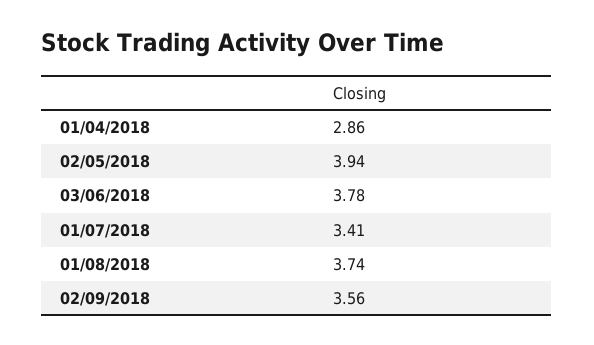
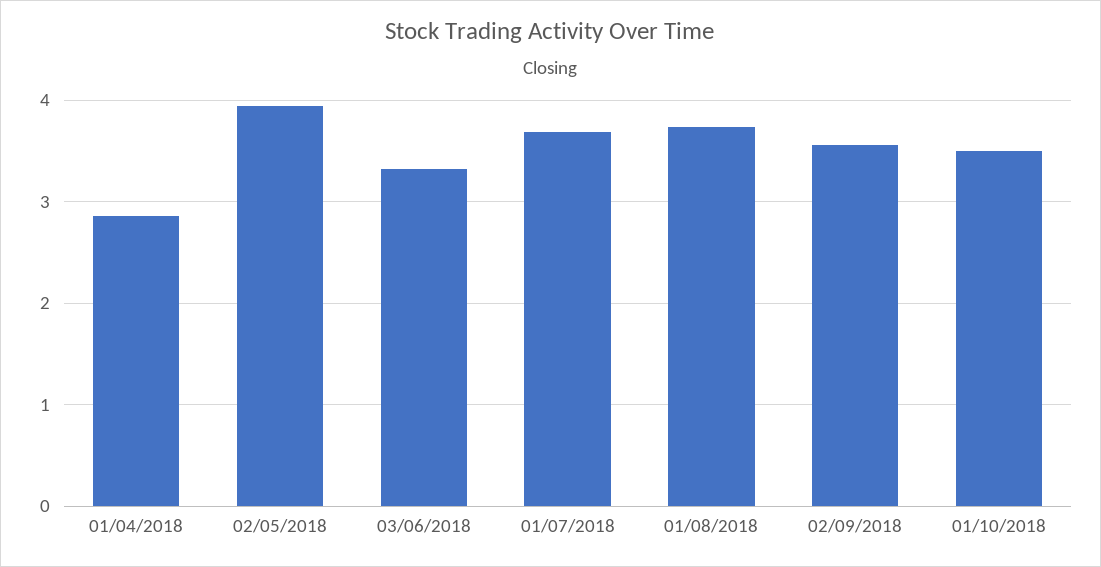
03/06/2018: 3.78 -> 3.3
01/07/2018: 3.41 -> 3.7
01/10/2018: none -> 3.5

